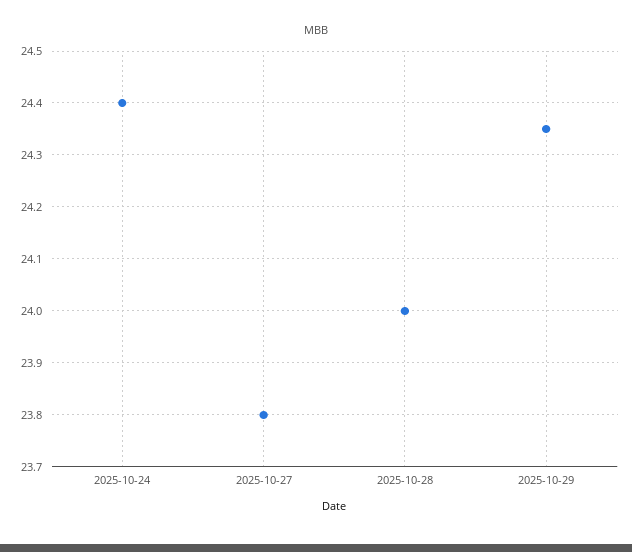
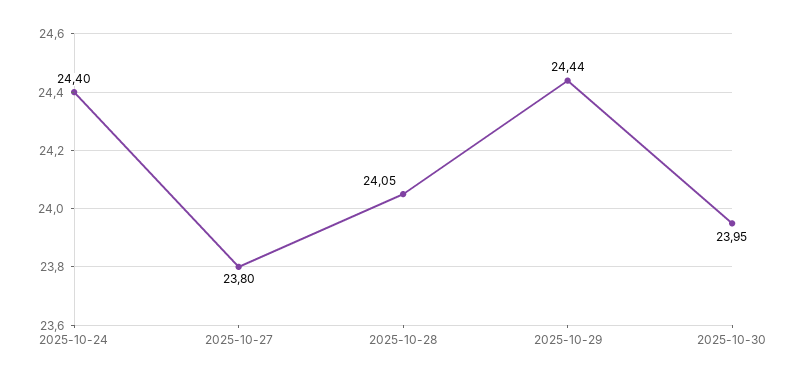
2025-10-28: 24 -> 24.05
2025-10-29: 24.35 -> 24.44
2025-10-30: none -> 23.95

